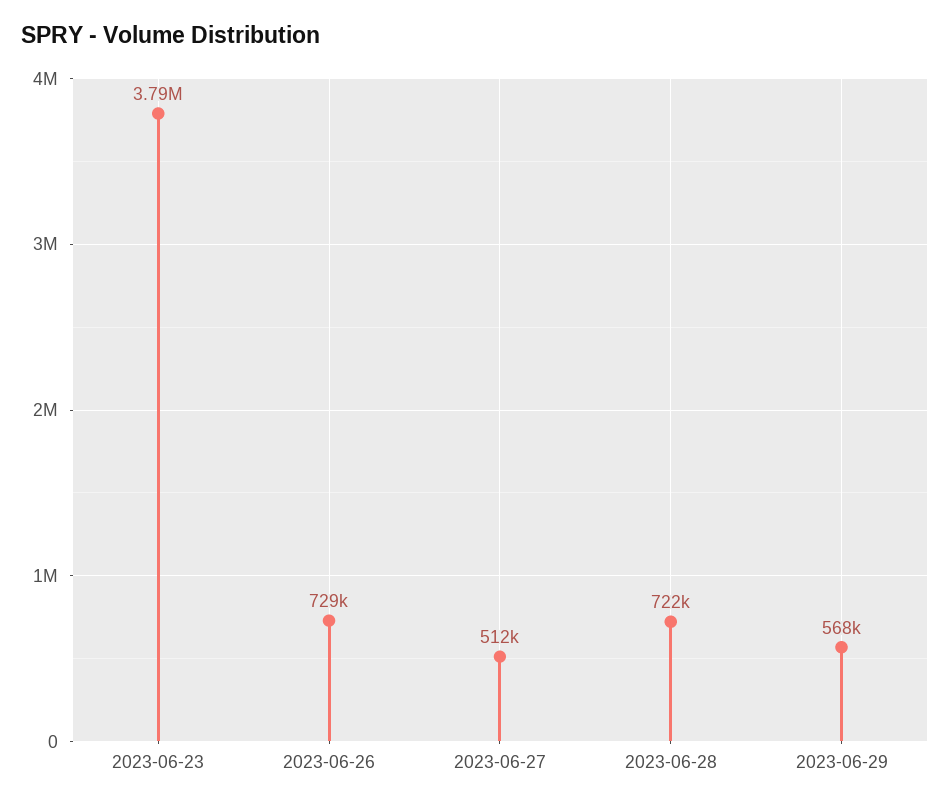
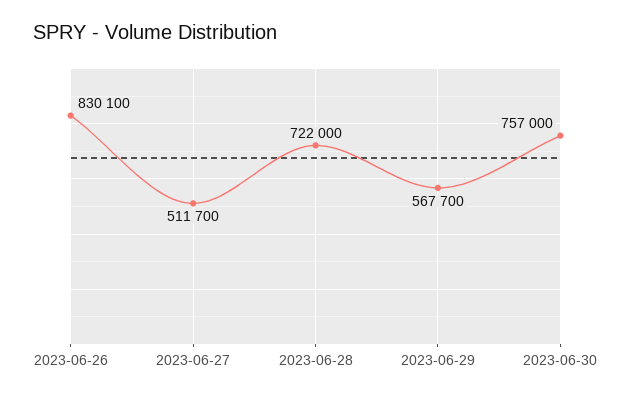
2023-06-23: 3790000 -> none
2023-06-26: 729000 -> 830100
2023-06-30: none -> 757000

